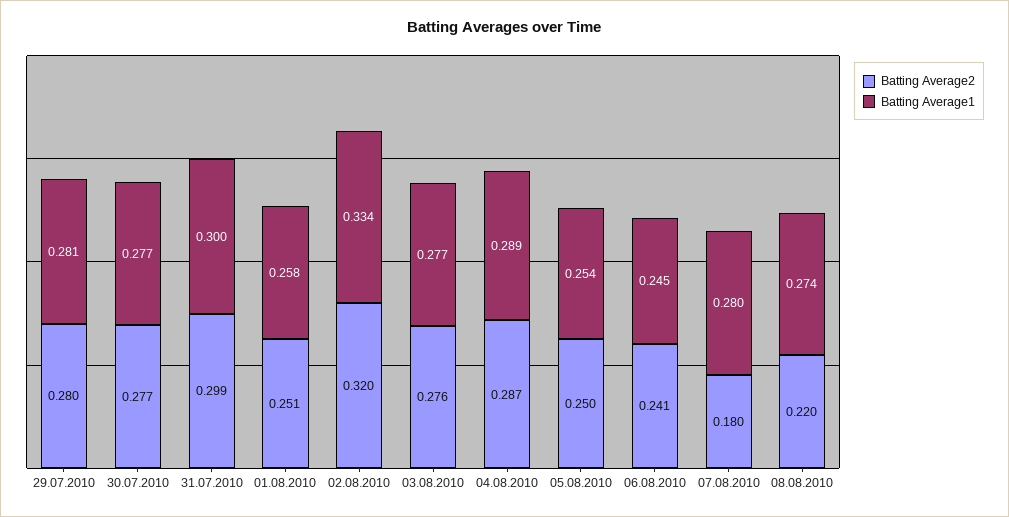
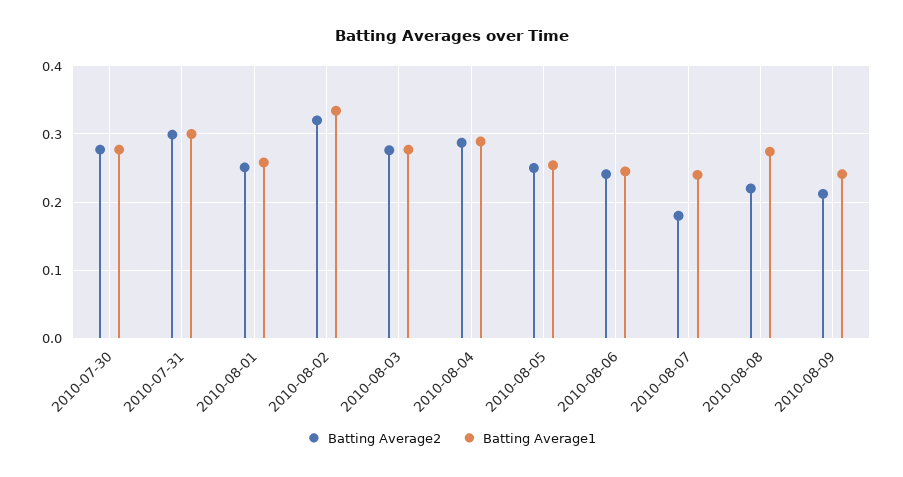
Batting Average2, 29.07.2010: 0.28 -> none
Batting Average1, 29.07.2010: 0.281 -> none
Batting Average1, 07.08.2010: 0.28 -> 0.24
Batting Average2, 2010-08-09: none -> 0.21
Batting Average1, 2010-08-09: none -> 0.24

